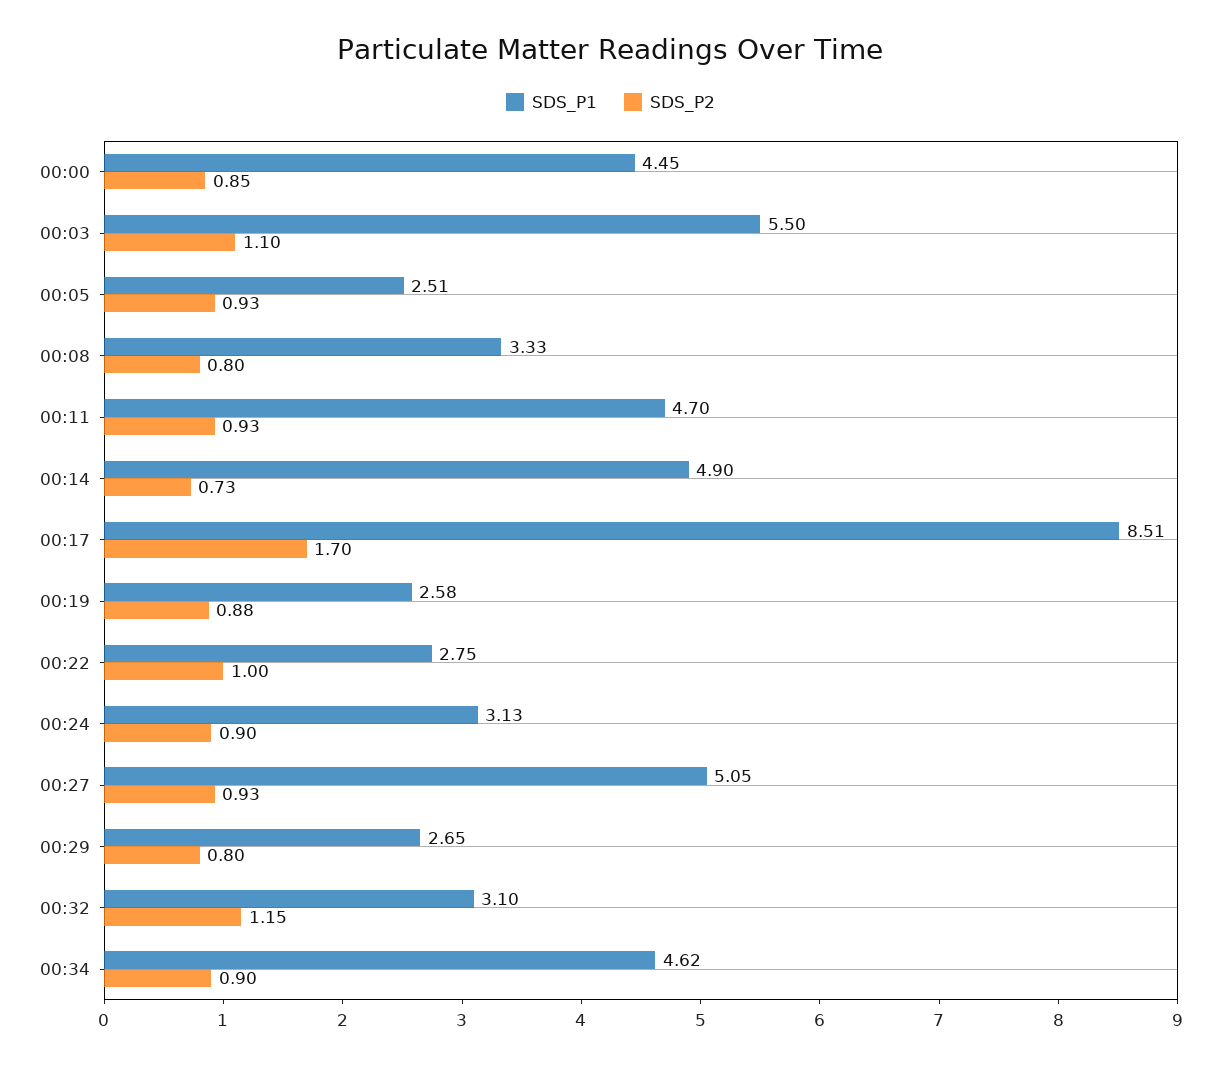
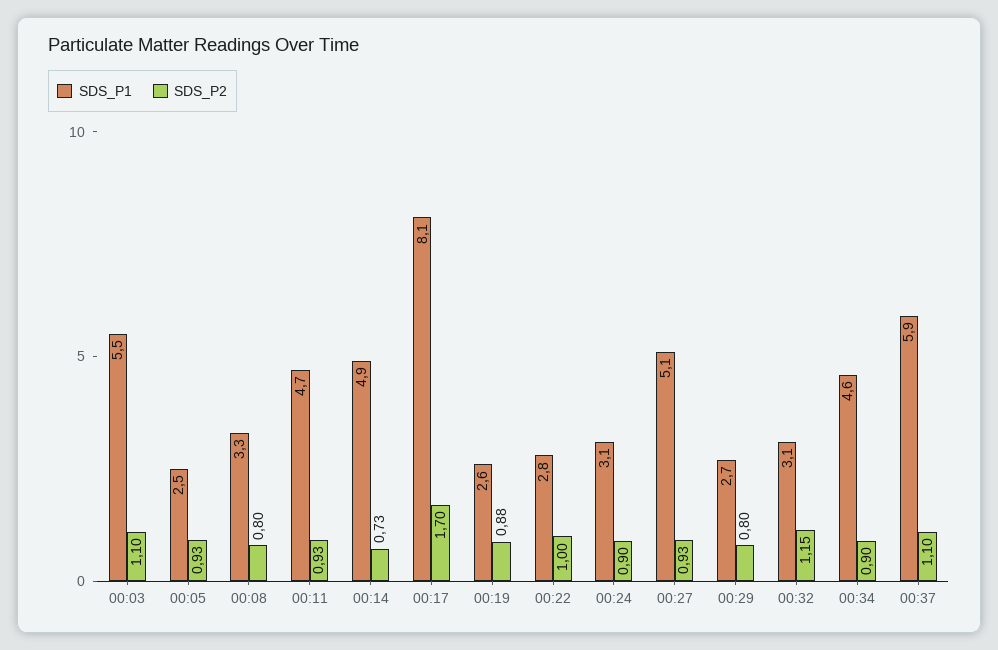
SDS_P1, 00:00: 4.45 -> none
SDS_P2, 00:00: 0.85 -> none
SDS_P1, 00:17: 8.51 -> 8.1
SDS_P1, 00:37: none -> 5.9
SDS_P2, 00:37: none -> 1.1

